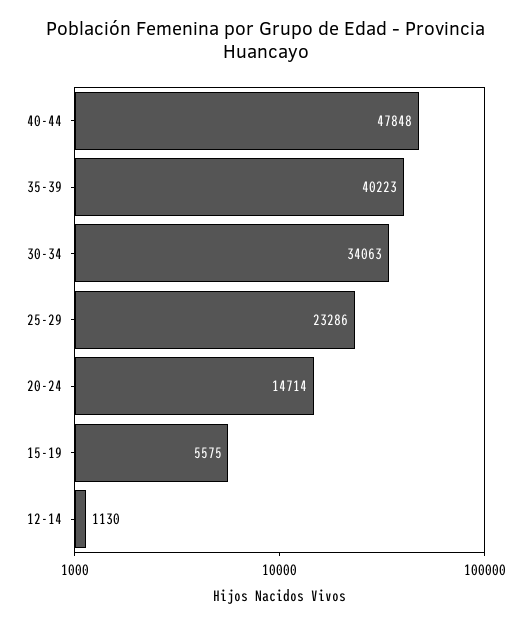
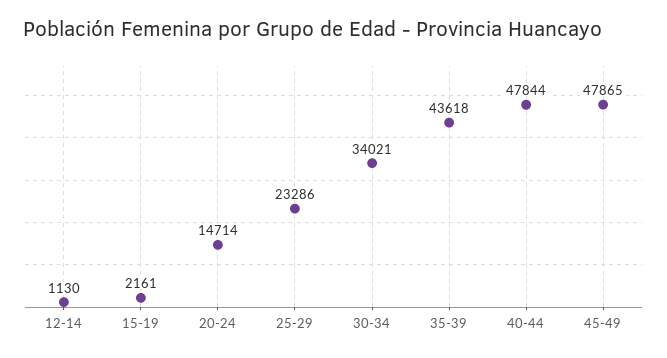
40-44: 47848 -> 47844
35-39: 40223 -> 43618
30-34: 34063 -> 34021
15-19: 5575 -> 2161
45-49: none -> 47865

